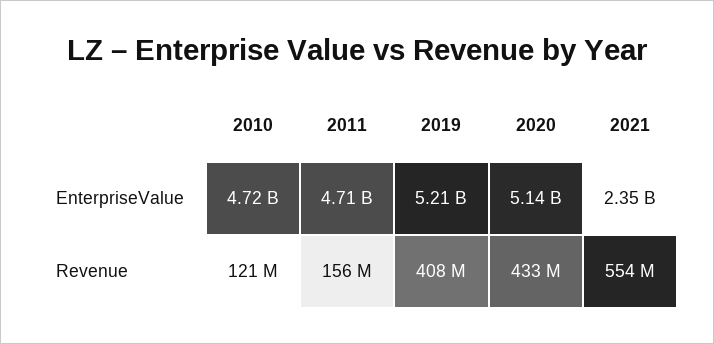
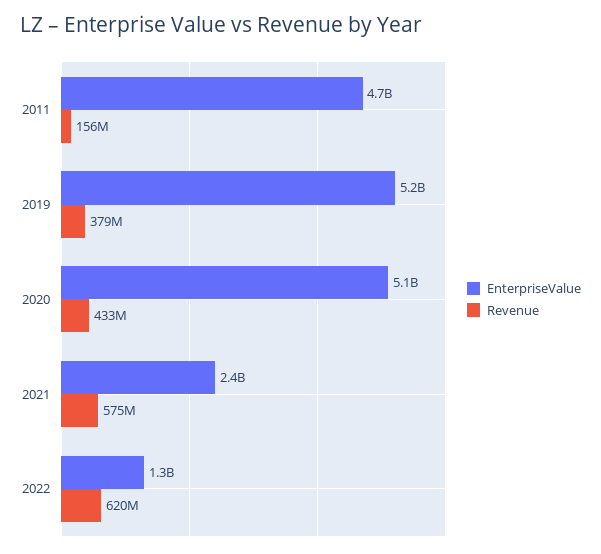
EnterpriseValue, 2010: 4720000000 -> none
Revenue, 2010: 121000000 -> none
Revenue, 2019: 408000000 -> 379000000
Revenue, 2021: 554000000 -> 575000000
EnterpriseValue, 2022: none -> 1300000000
Revenue, 2022: none -> 620000000

